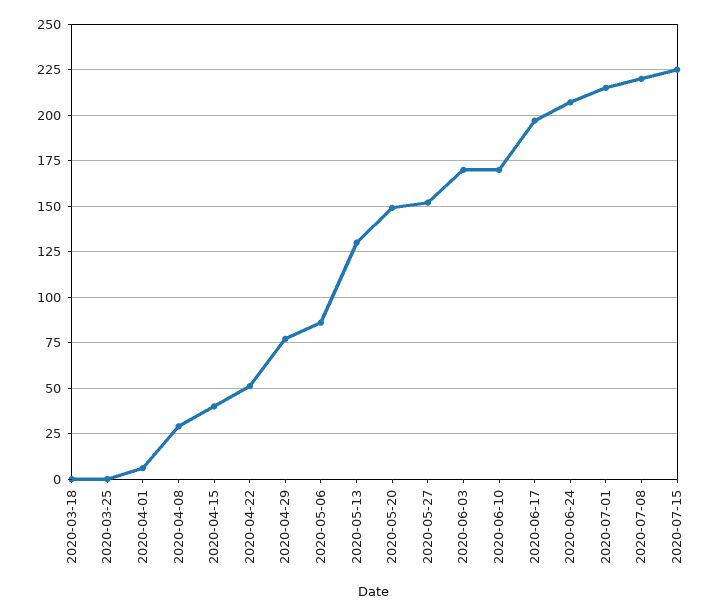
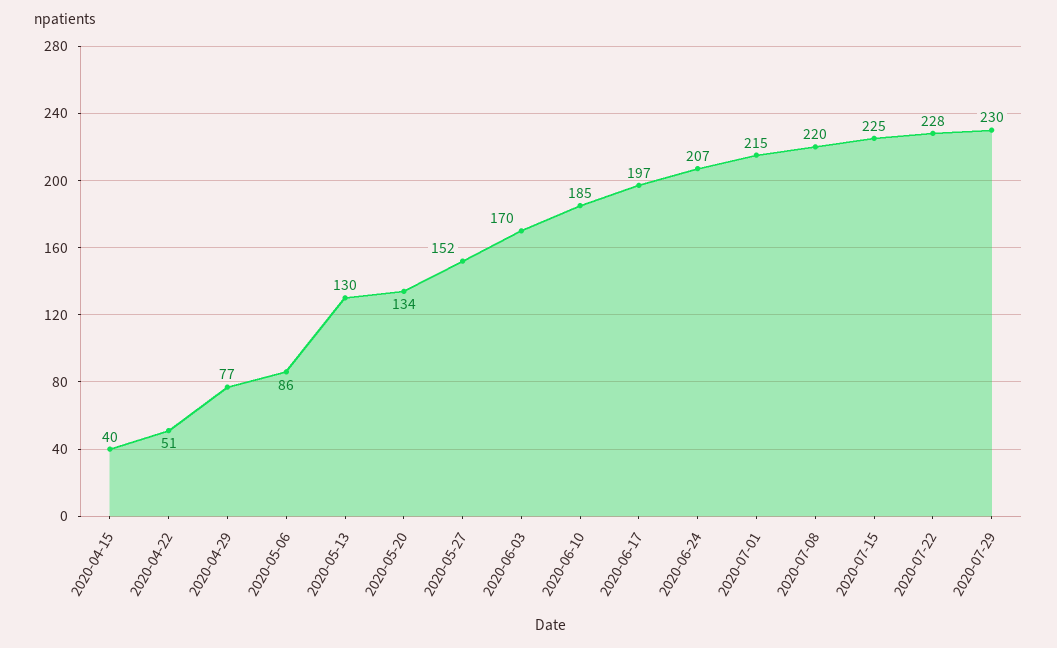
2020-03-18: 0 -> none
2020-03-25: 0 -> none
2020-04-01: 5 -> none
2020-04-08: 30 -> none
2020-05-20: 150 -> 134
2020-06-10: 170 -> 185
2020-07-22: none -> 228
2020-07-29: none -> 230

